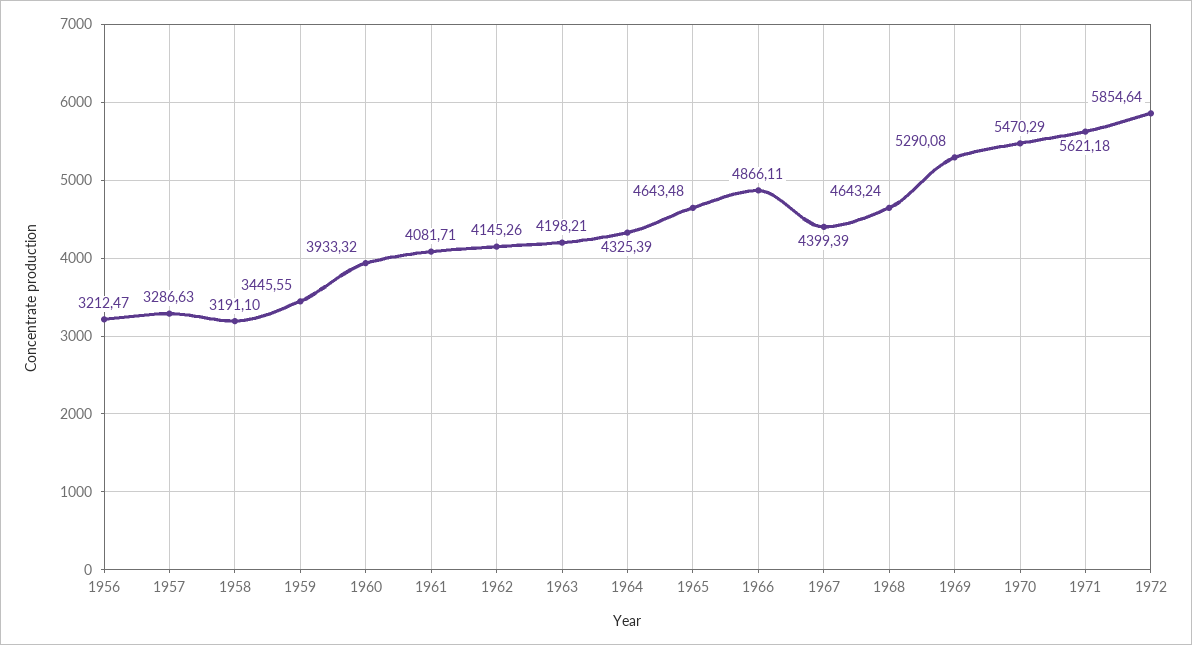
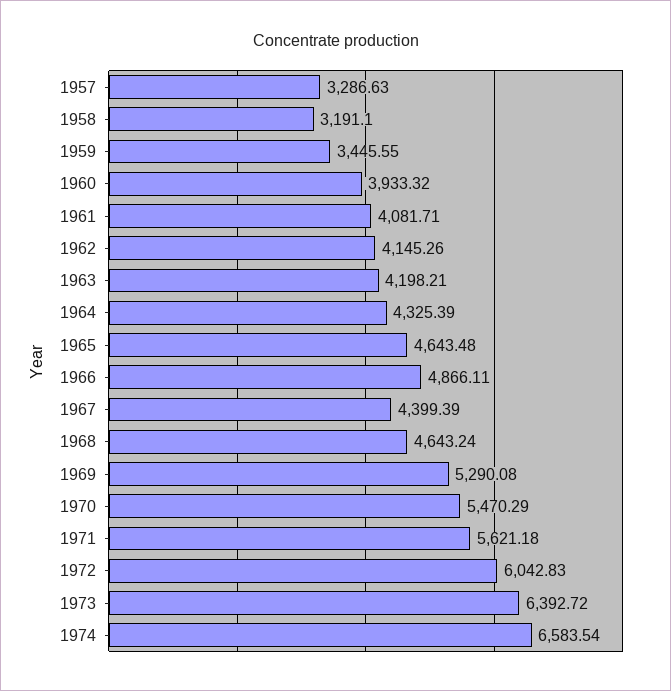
1956: 3212.47 -> none
1972: 5854.64 -> 6042.83
1973: none -> 6392.72
1974: none -> 6583.54

